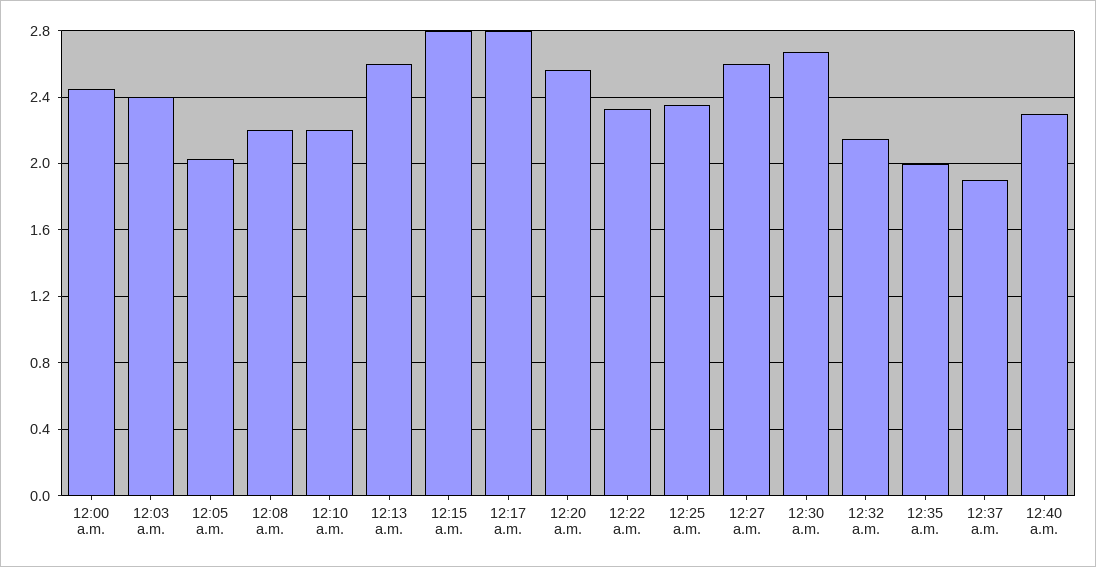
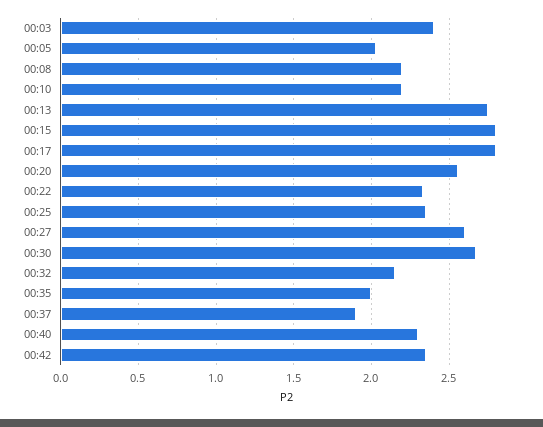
12:00 a.m.: 2.45 -> none
12:13 a.m.: 2.6 -> 2.75
00:42: none -> 2.35

